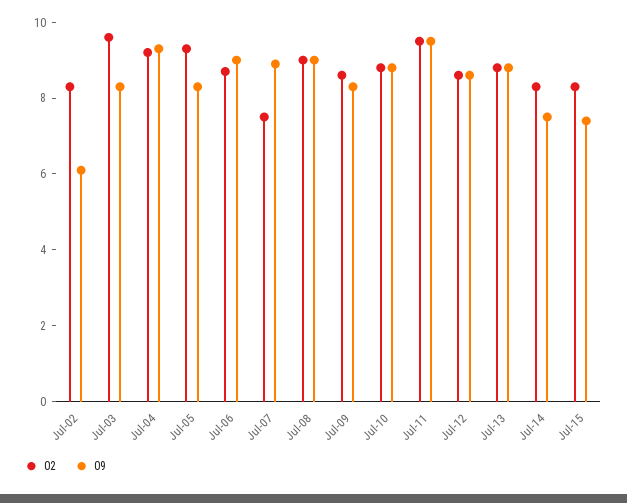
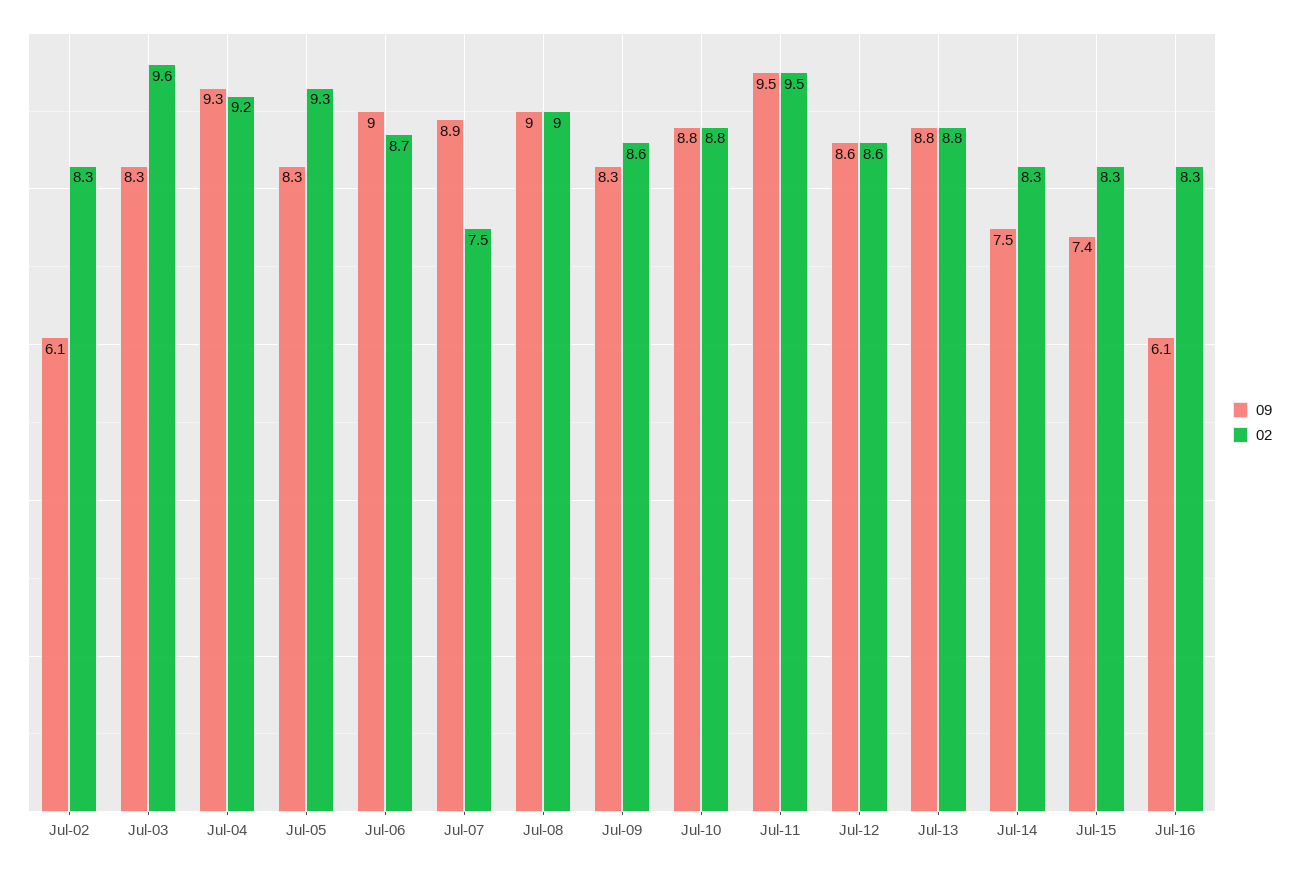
09, Jul-16: none -> 6.1
02, Jul-16: none -> 8.3

